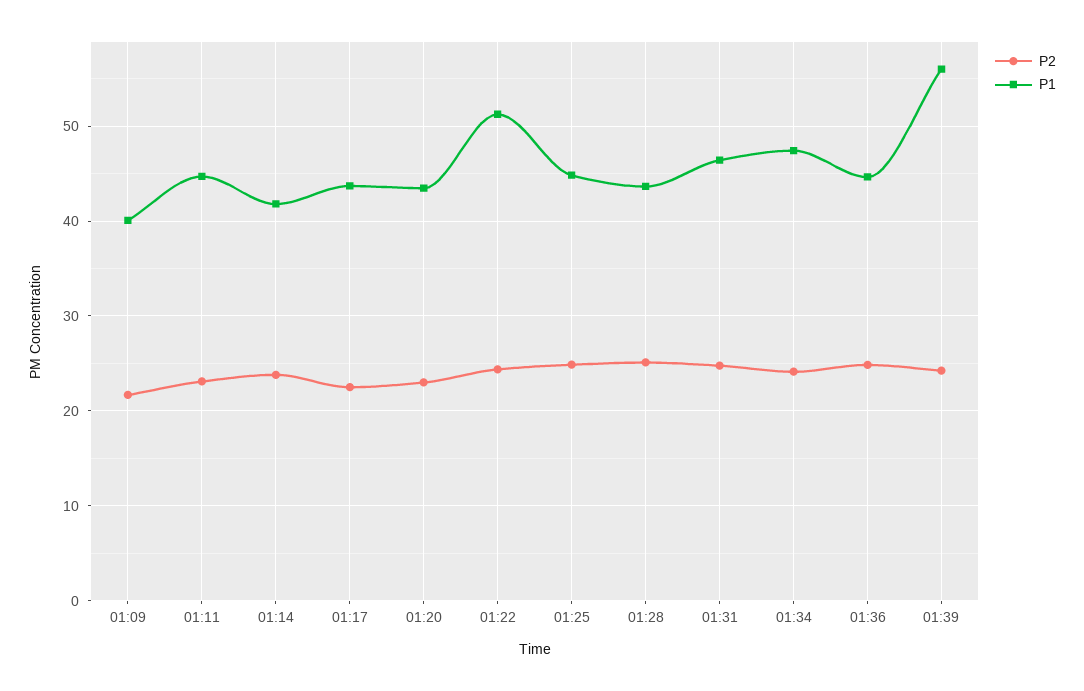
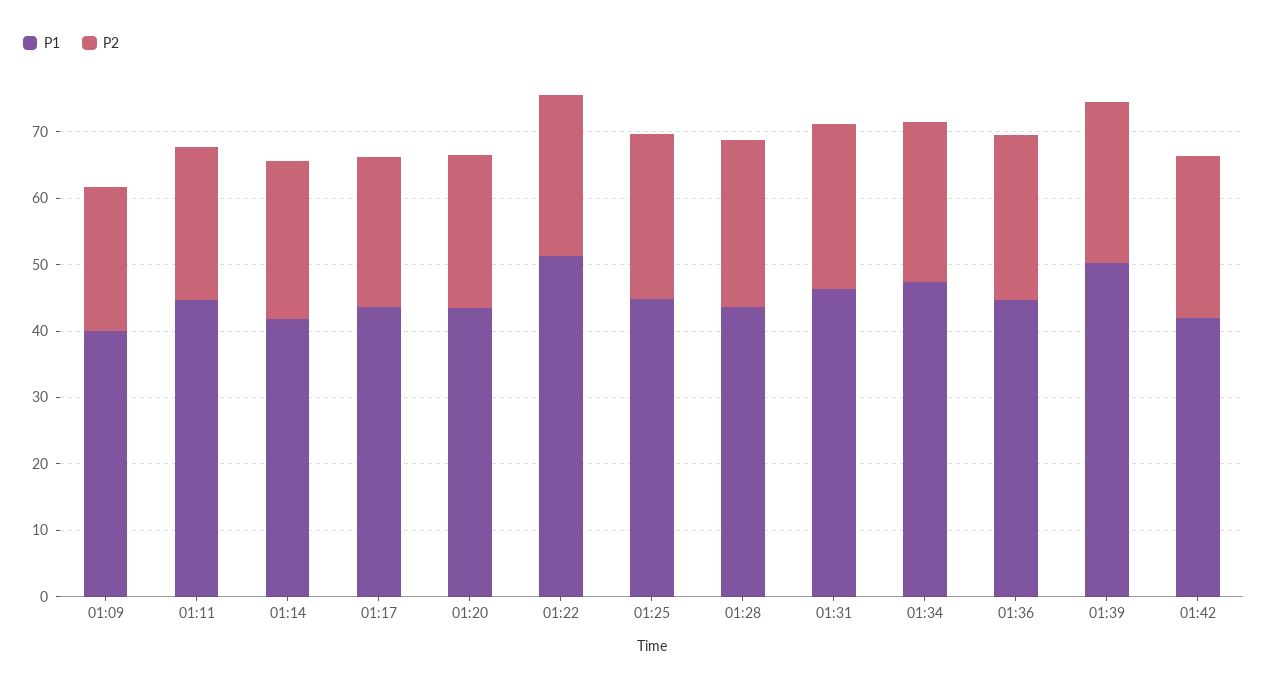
P1, 01:39: 56 -> 50
P1, 01:42: none -> 42
P2, 01:42: none -> 24

